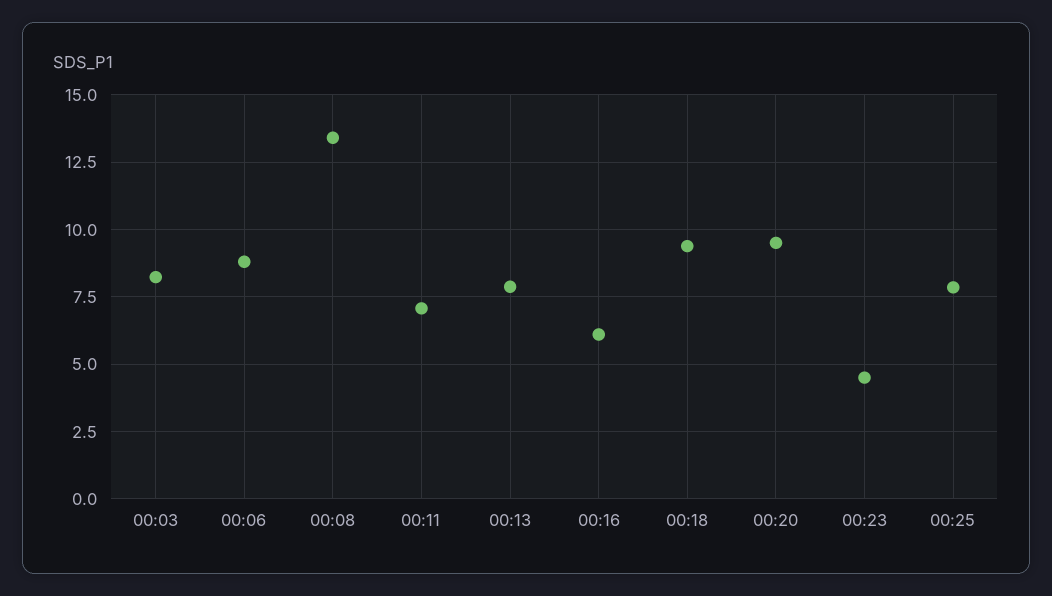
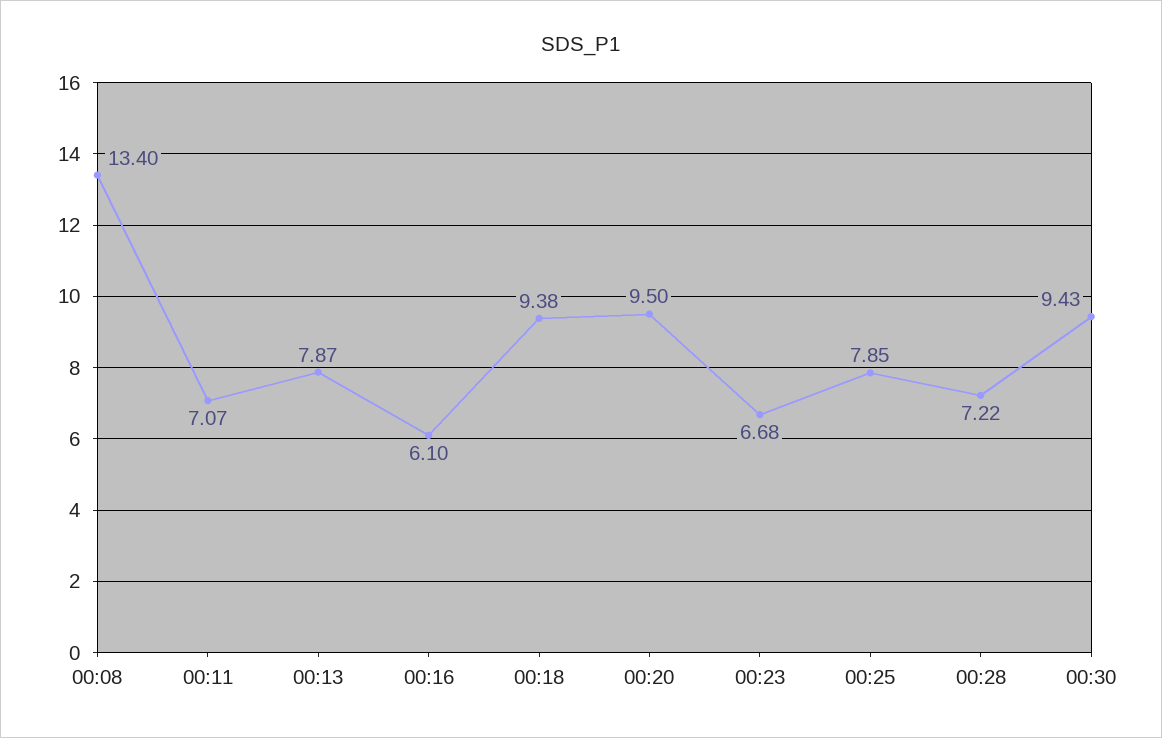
00:03: 8.25 -> none
00:06: 8.75 -> none
00:23: 4.5 -> 6.68
00:28: none -> 7.22
00:30: none -> 9.43

